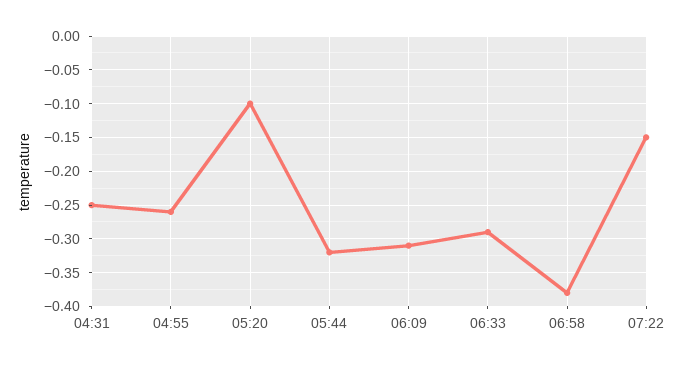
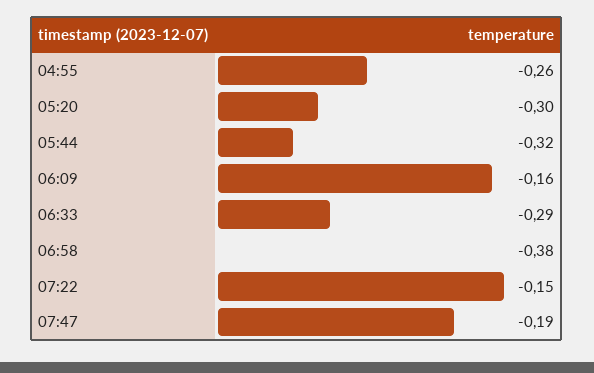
04:31: -0.25 -> none
05:20: -0.1 -> -0.3
06:09: -0.31 -> -0.16
07:47: none -> -0.19

